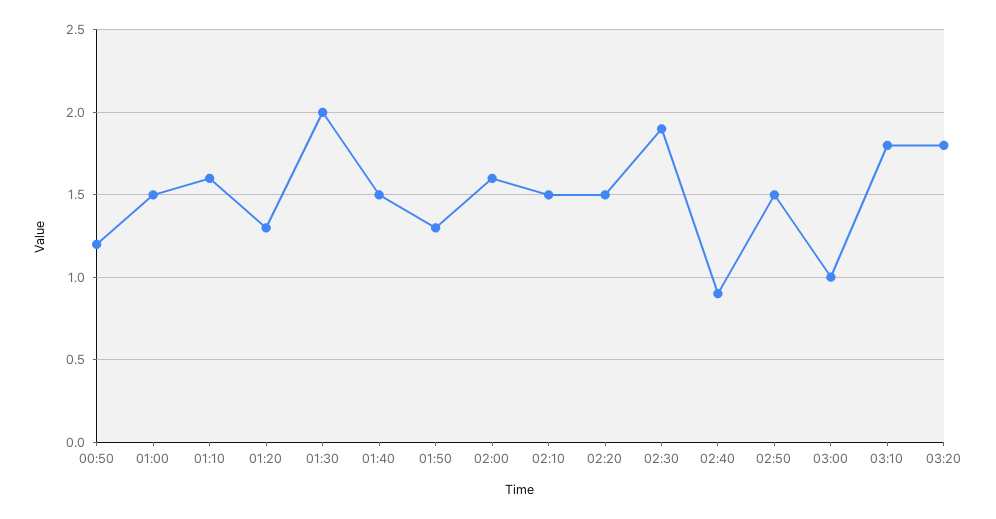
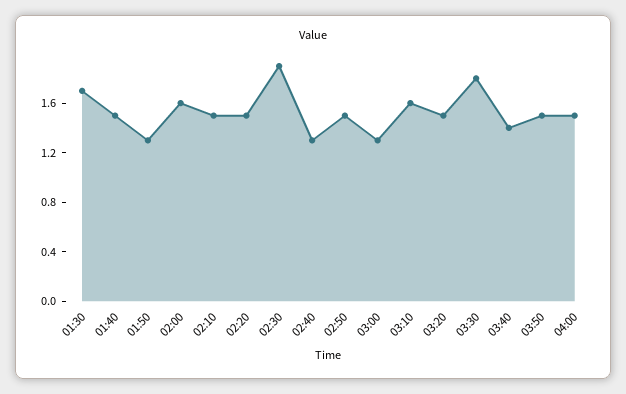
00:50: 1.2 -> none
01:00: 1.5 -> none
01:10: 1.6 -> none
01:20: 1.3 -> none
01:30: 2 -> 1.7
02:40: 0.9 -> 1.3
03:00: 1 -> 1.3
03:10: 1.8 -> 1.6
03:20: 1.8 -> 1.5
03:30: none -> 1.8
03:40: none -> 1.4
03:50: none -> 1.5
04:00: none -> 1.5

